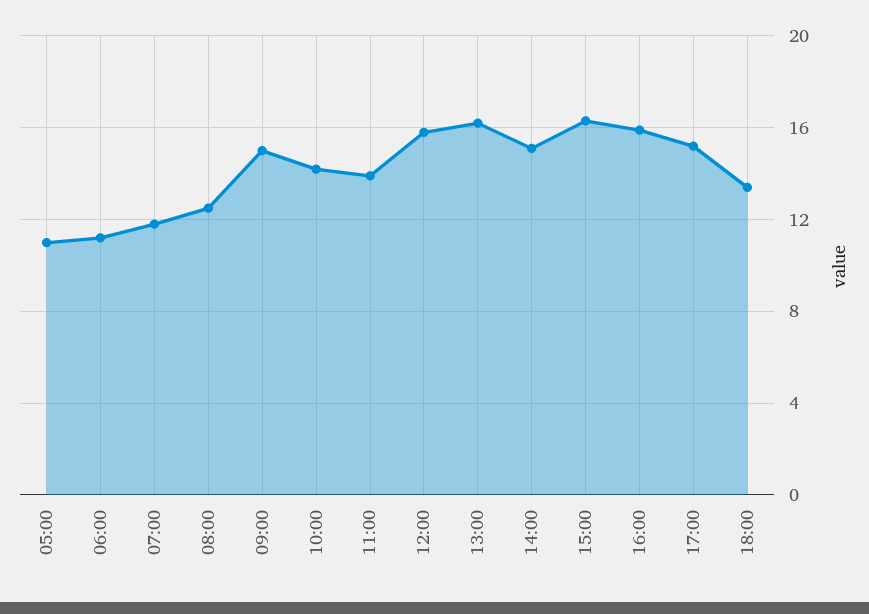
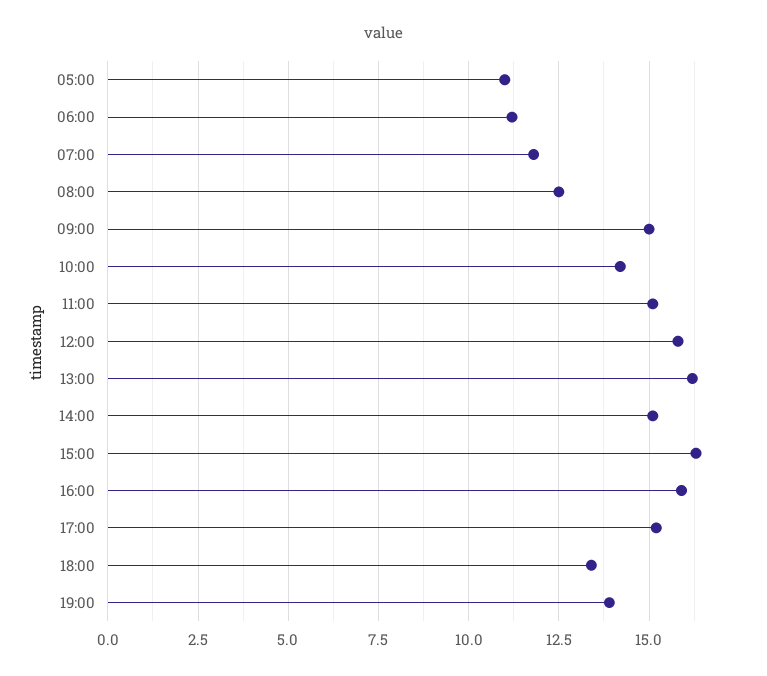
11:00: 14 -> 15
19:00: none -> 14

